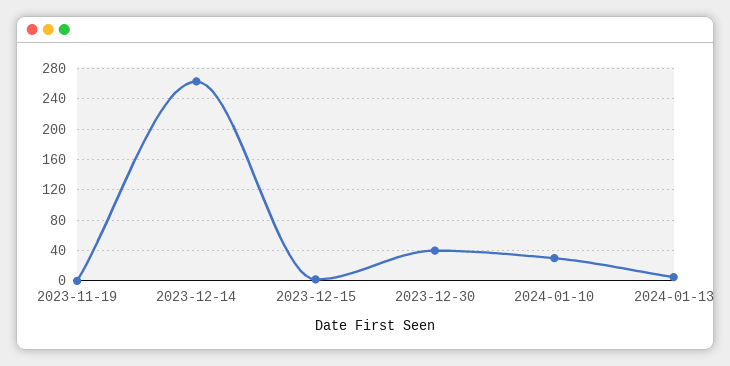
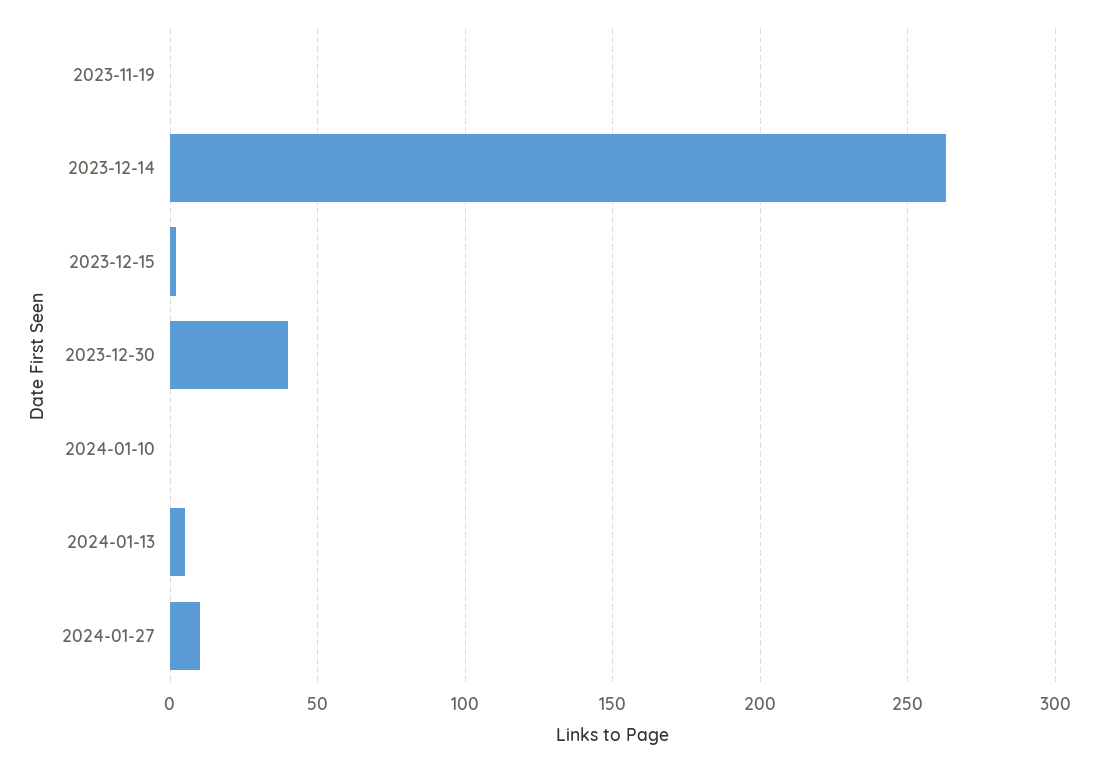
2024-01-10: 30 -> 0
2024-01-27: none -> 10

